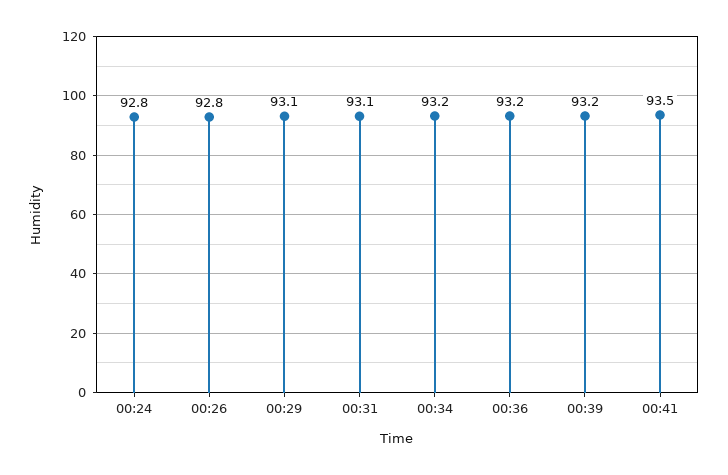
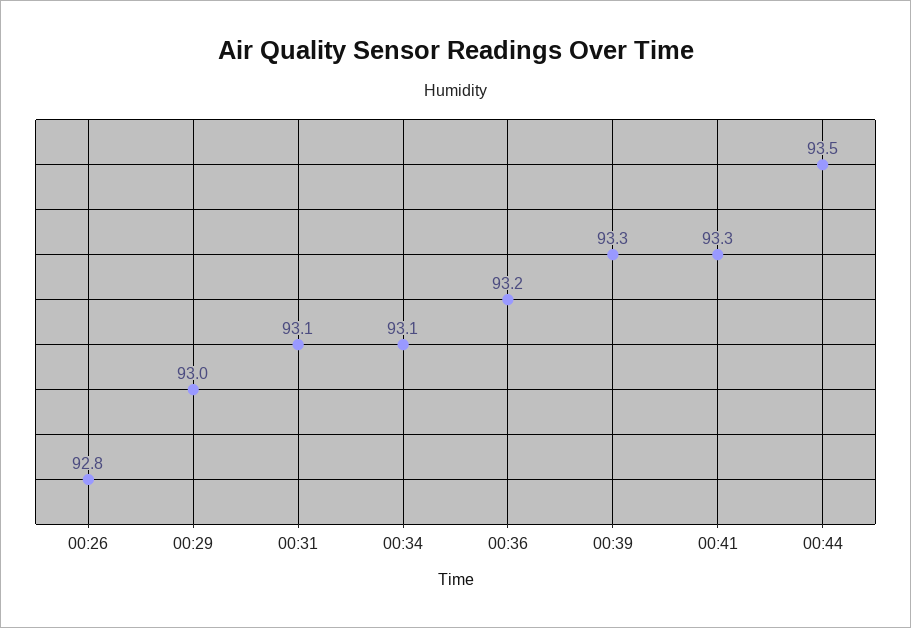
00:24: 92.8 -> none
00:29: 93.1 -> 93
00:34: 93.2 -> 93.1
00:39: 93.2 -> 93.3
00:41: 93.5 -> 93.3
00:44: none -> 93.5

